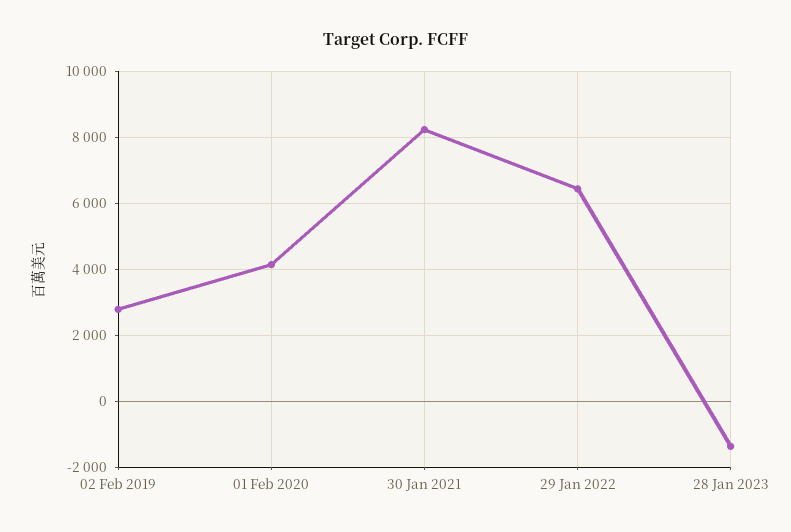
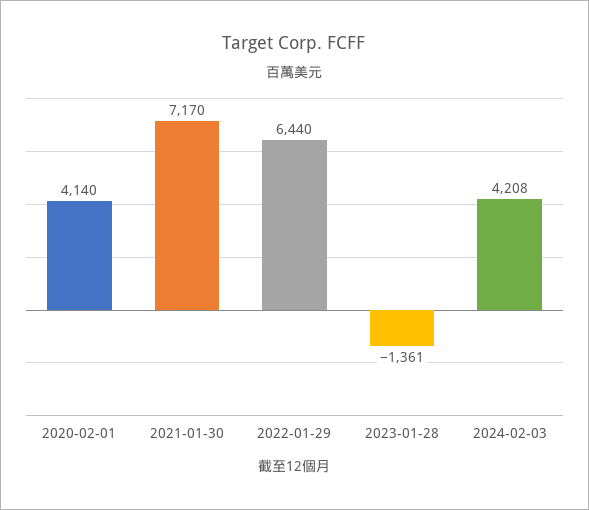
02 Feb 2019: 2800 -> none
30 Jan 2021: 8200 -> 7170
2024-02-03: none -> 4208

